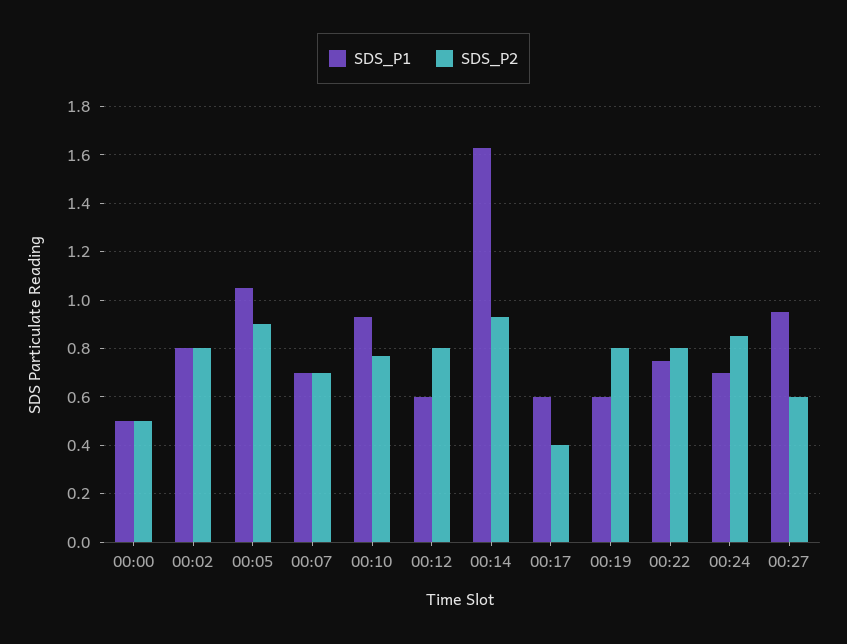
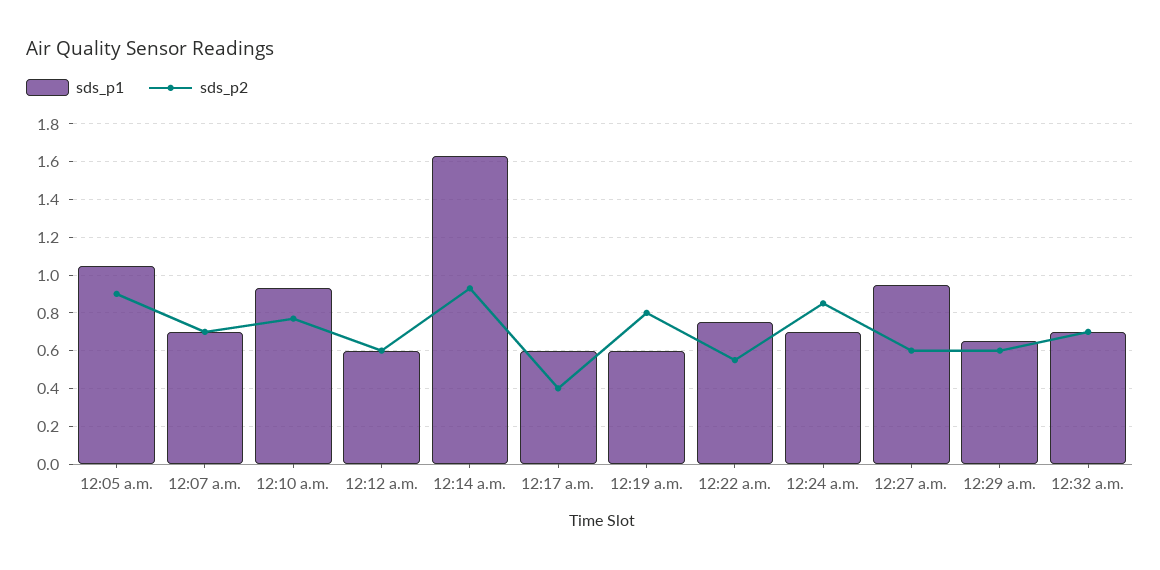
SDS_P1, 00:00: 0.5 -> none
SDS_P2, 00:00: 0.5 -> none
SDS_P1, 00:02: 0.8 -> none
SDS_P2, 00:02: 0.8 -> none
SDS_P2, 00:12: 0.8 -> 0.6
SDS_P2, 00:22: 0.8 -> 0.55
SDS_P1, 12:29 a.m.: none -> 0.65
SDS_P2, 12:29 a.m.: none -> 0.6
SDS_P1, 12:32 a.m.: none -> 0.7
SDS_P2, 12:32 a.m.: none -> 0.7

